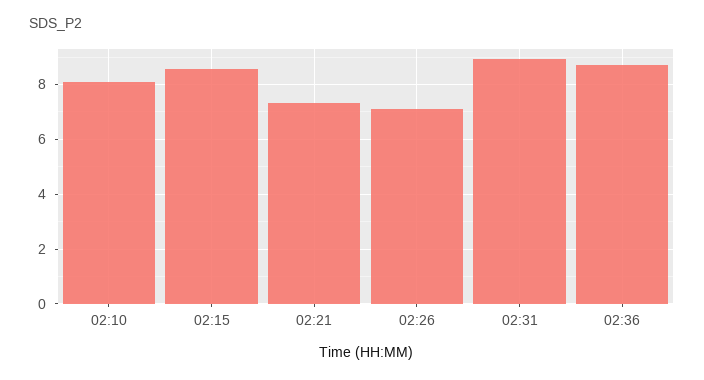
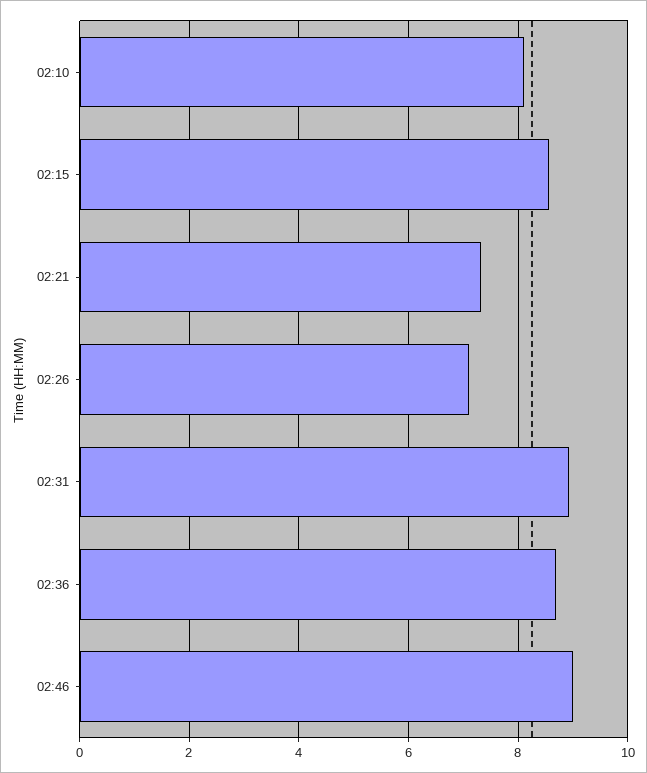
02:46: none -> 9

